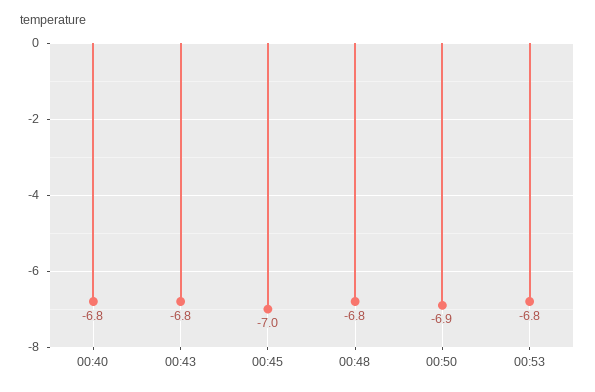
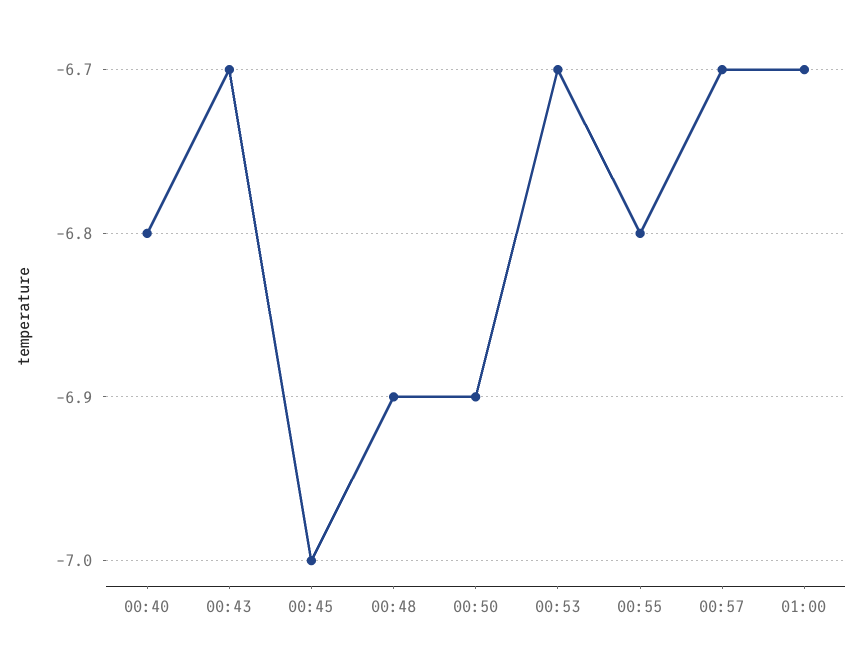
00:43: -6.8 -> -6.7
00:48: -6.8 -> -6.9
00:53: -6.8 -> -6.7
00:55: none -> -6.8
00:57: none -> -6.7
01:00: none -> -6.7

